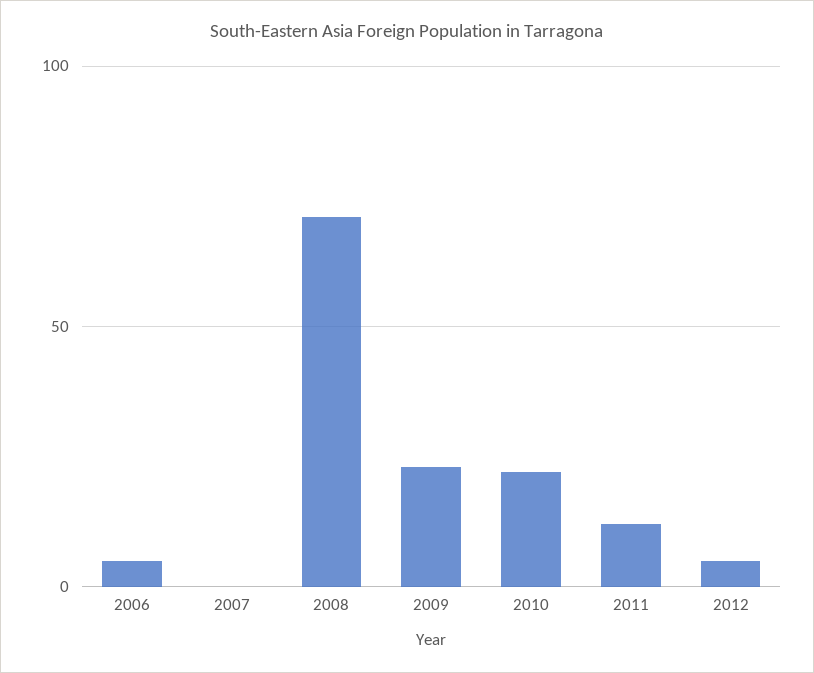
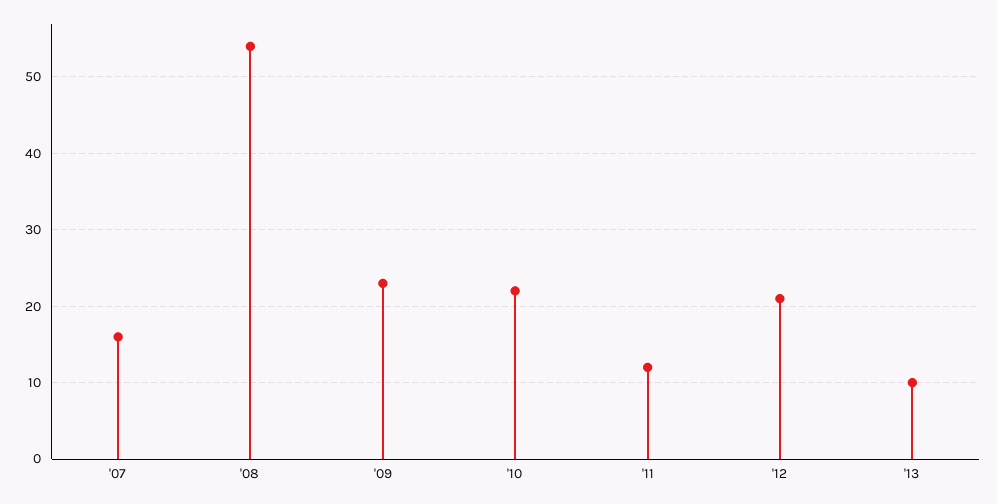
2006: 5 -> none
2007: 0 -> 16
2008: 70 -> 54
2012: 5 -> 21
'13: none -> 10

